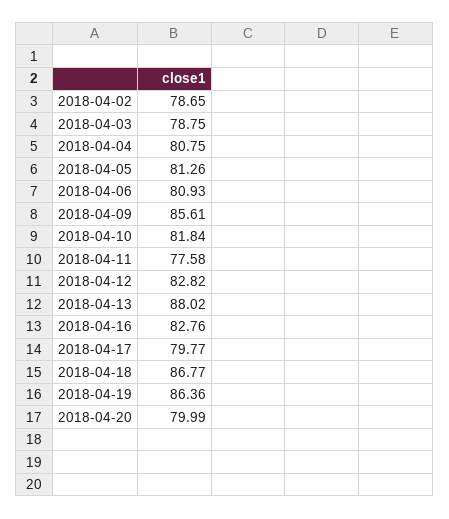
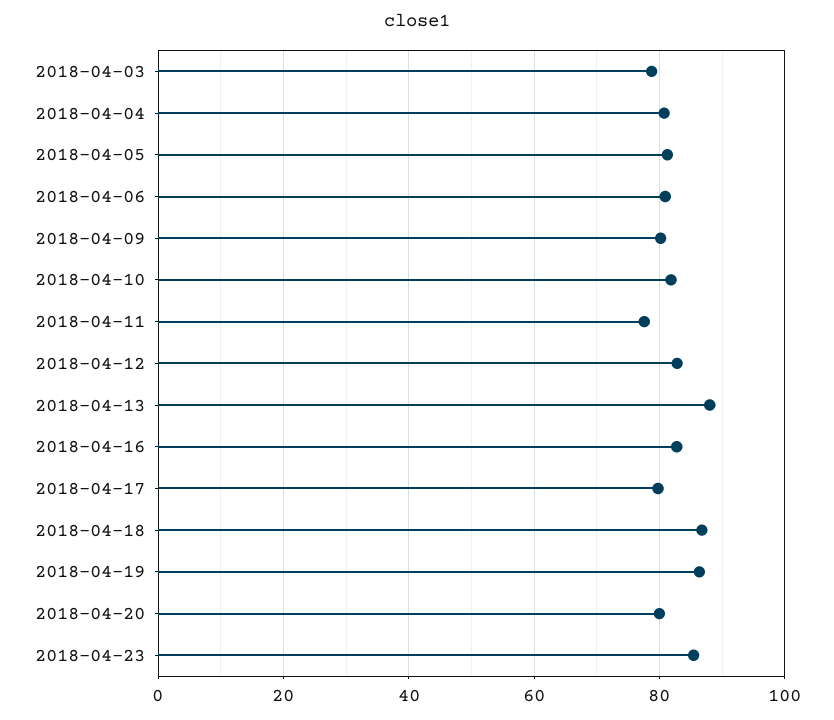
2018-04-02: 78.65 -> none
2018-04-09: 85.61 -> 80
2018-04-23: none -> 86

